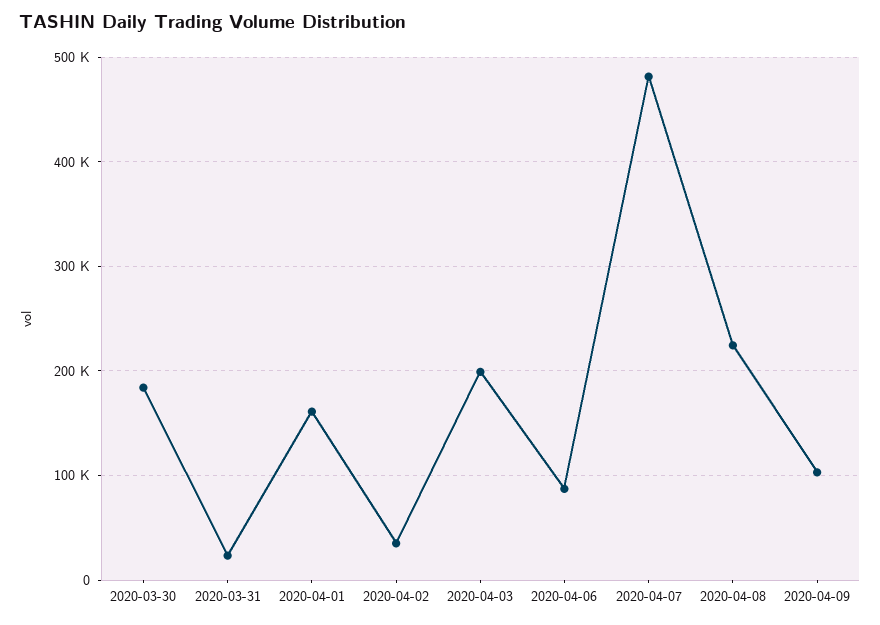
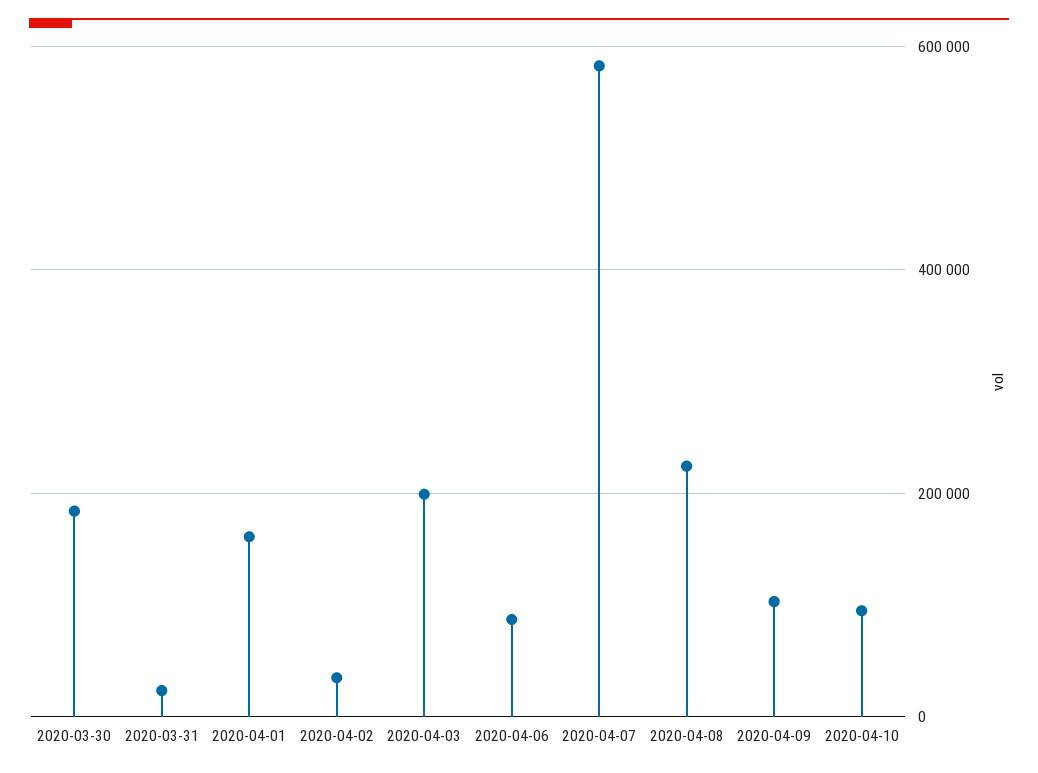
2020-04-07: 480000 -> 580000
2020-04-10: none -> 100000

